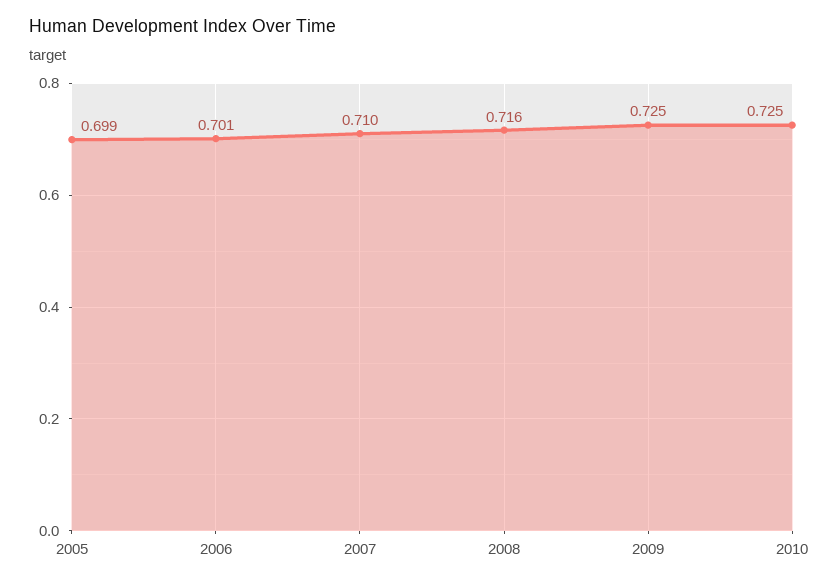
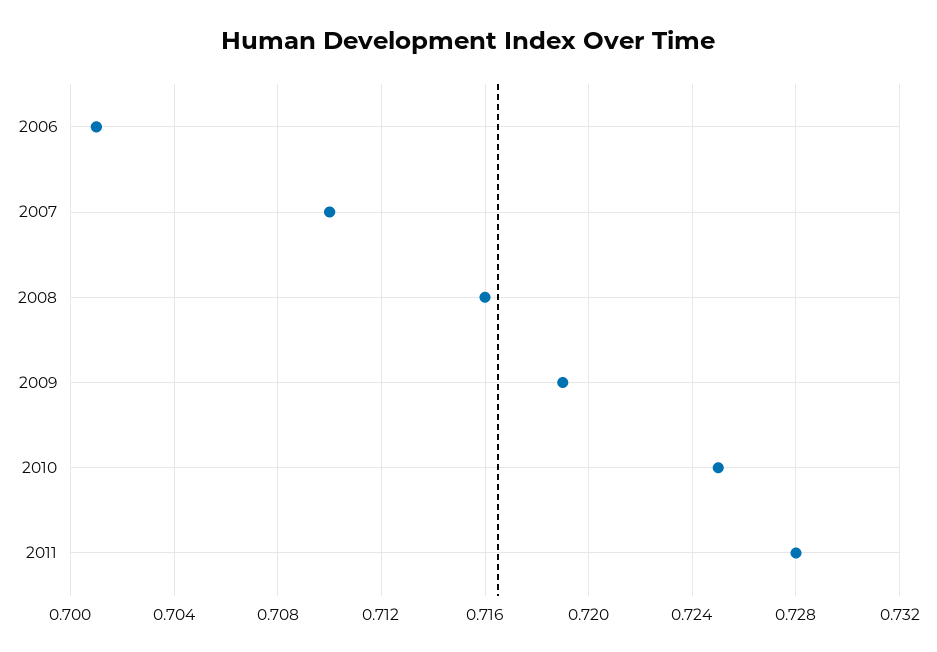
2005: 0.699 -> none
2009: 0.725 -> 0.719
2011: none -> 0.728

